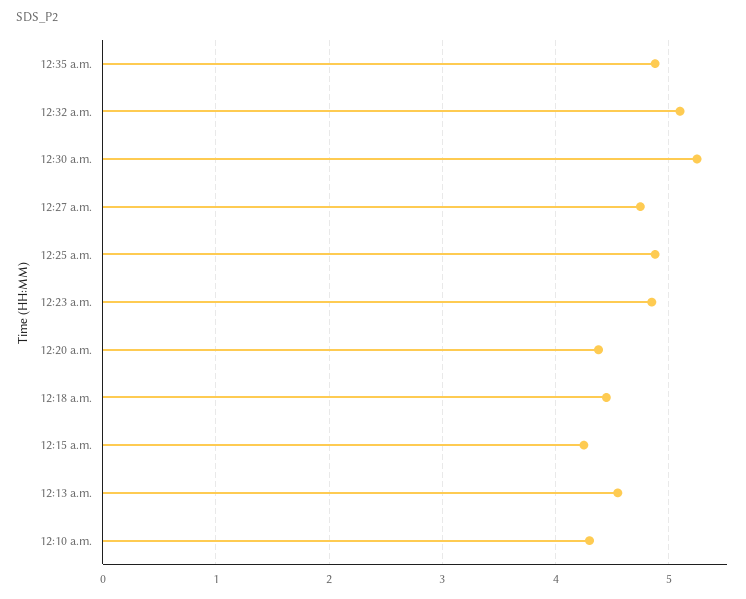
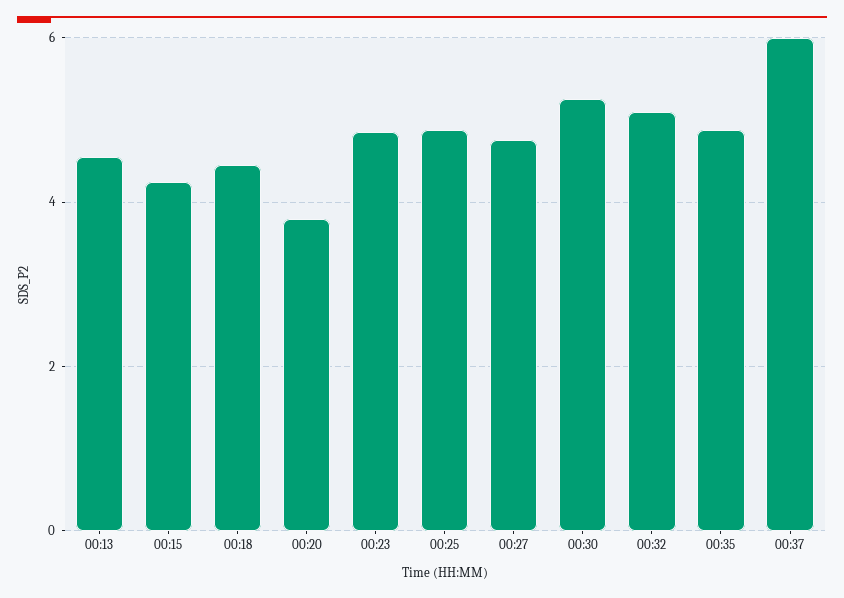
12:20 a.m.: 4.4 -> 3.8
12:10 a.m.: 4.3 -> none
00:37: none -> 6

